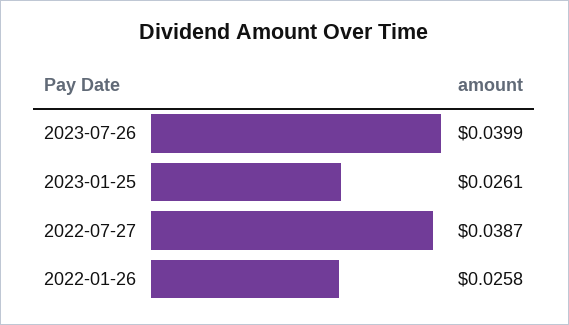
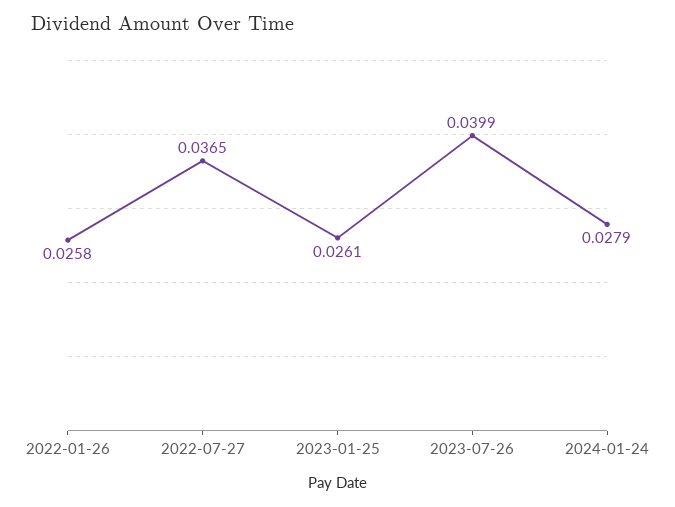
2022-07-27: 0.0387 -> 0.0365
2024-01-24: none -> 0.0279

